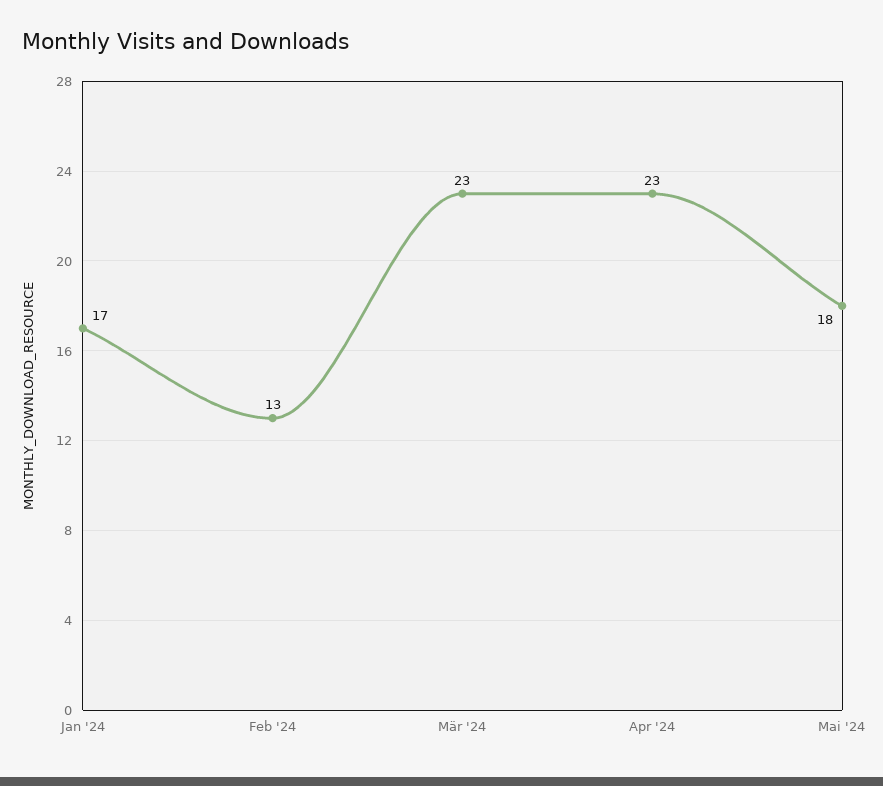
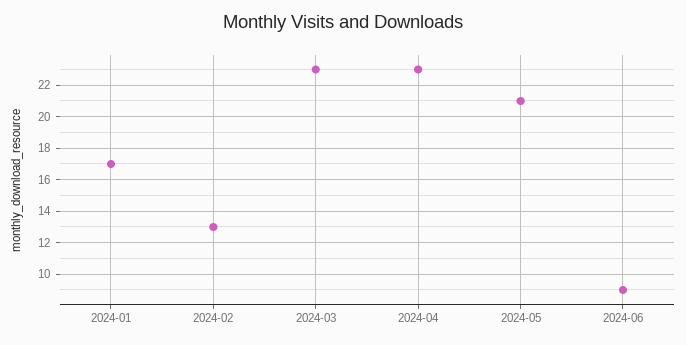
Mai '24: 18 -> 21
2024-06: none -> 9

